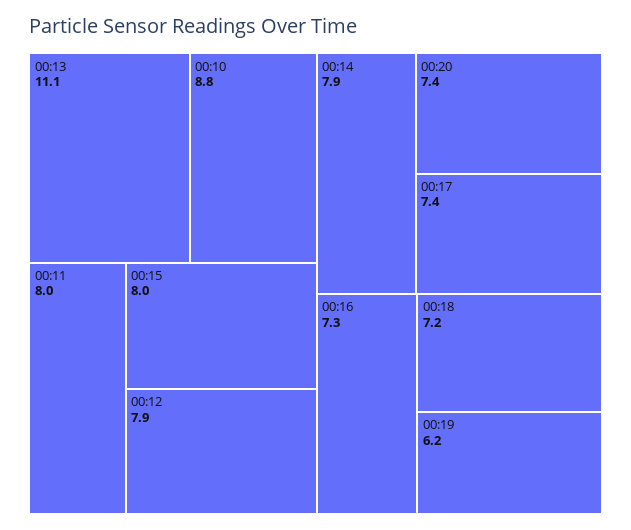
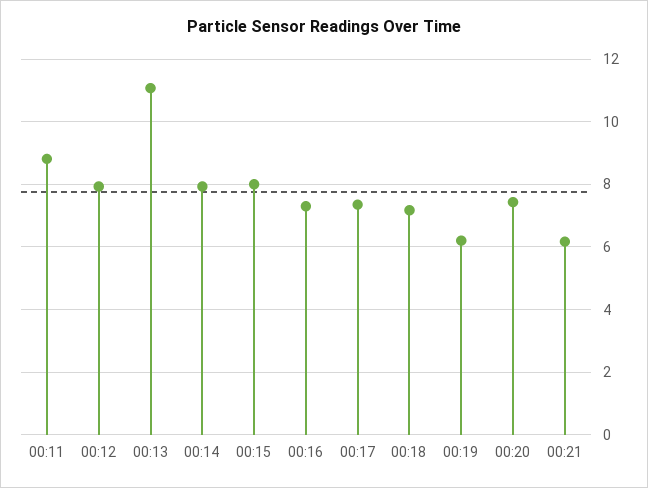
00:10: 8.8 -> none
00:11: 8 -> 8.8
00:21: none -> 6.2

